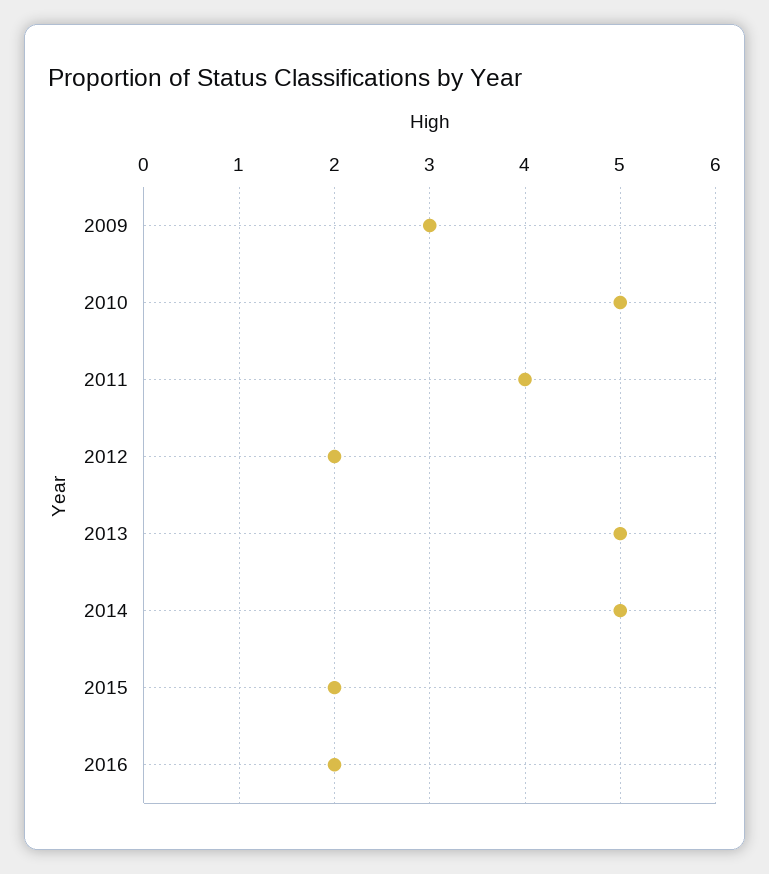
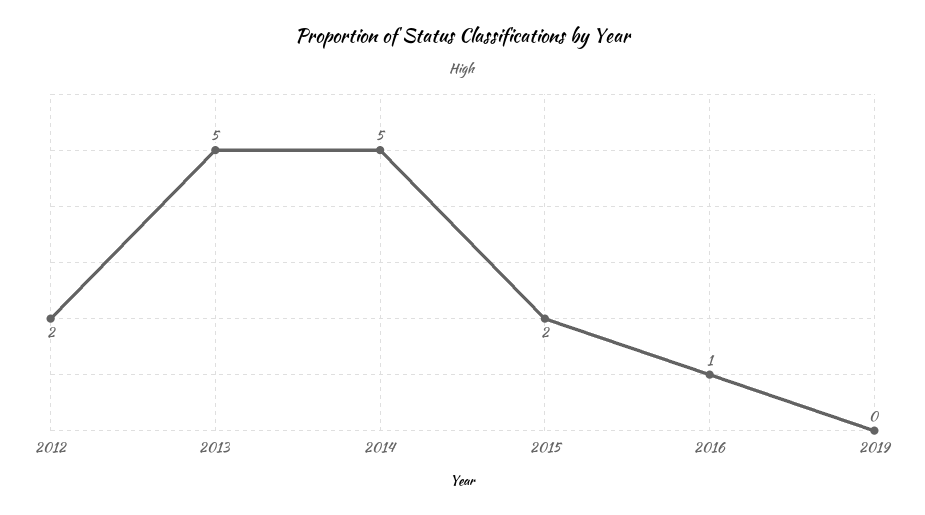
2009: 3 -> none
2010: 5 -> none
2011: 4 -> none
2016: 2 -> 1
2019: none -> 0

